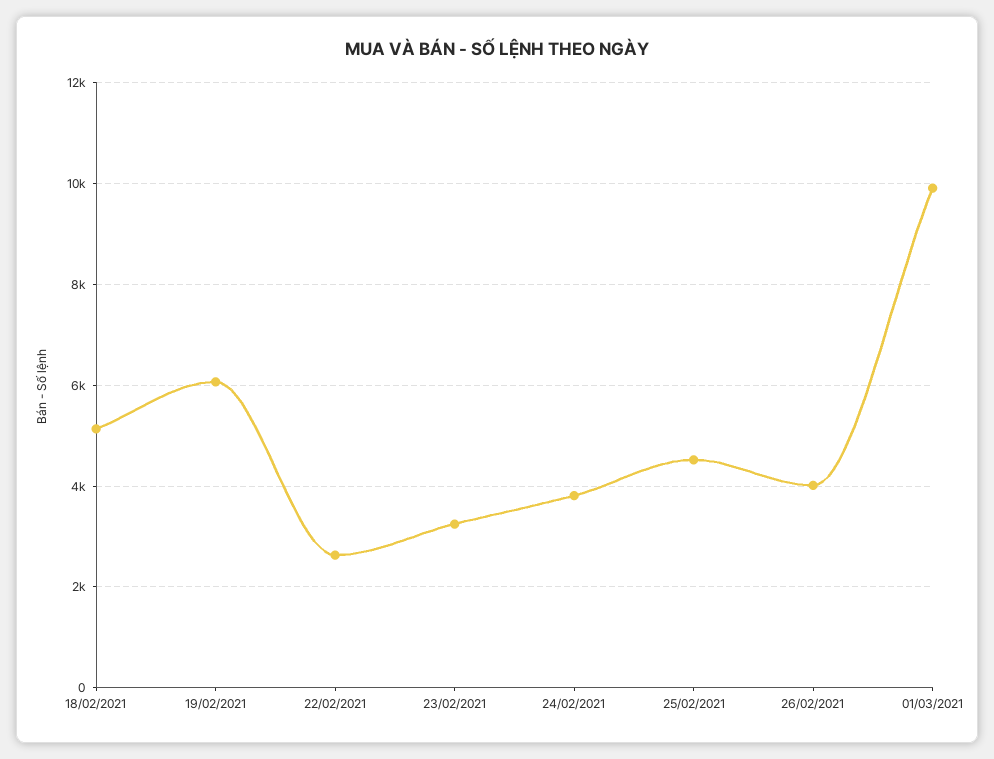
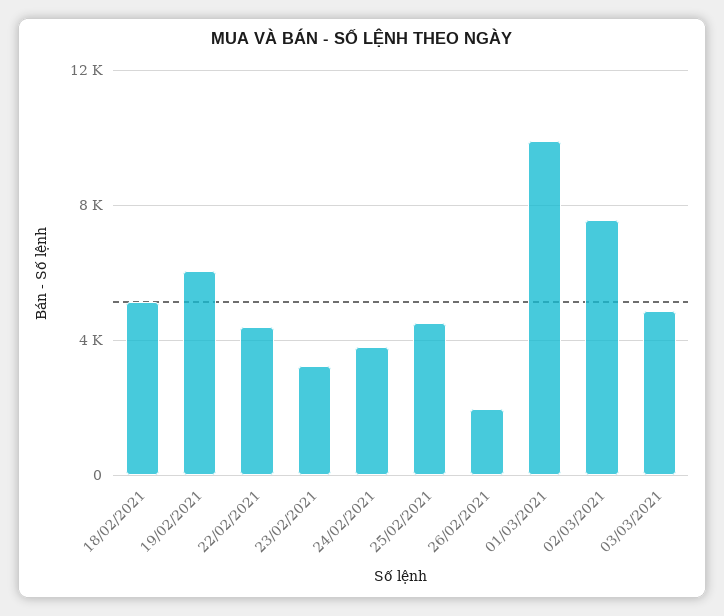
22/02/2021: 2600 -> 4500
26/02/2021: 4000 -> 2000
02/03/2021: none -> 7500
03/03/2021: none -> 5000

